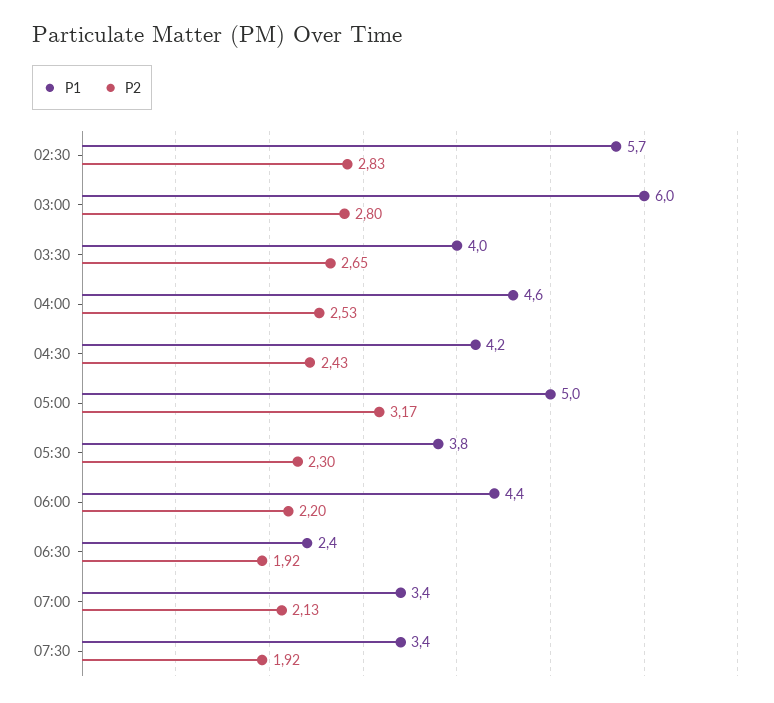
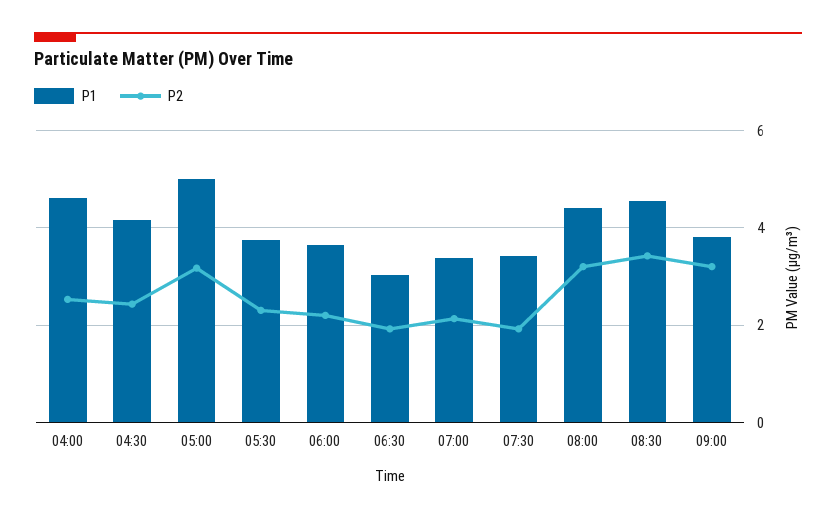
P1, 02:30: 5.7 -> none
P2, 02:30: 2.83 -> none
P1, 03:00: 6 -> none
P2, 03:00: 2.8 -> none
P1, 03:30: 4 -> none
P2, 03:30: 2.65 -> none
P1, 06:00: 4.4 -> 3.6
P1, 06:30: 2.4 -> 3
P1, 08:00: none -> 4.4
P2, 08:00: none -> 3.2
P1, 08:30: none -> 4.6
P2, 08:30: none -> 3.4
P1, 09:00: none -> 3.8
P2, 09:00: none -> 3.2

